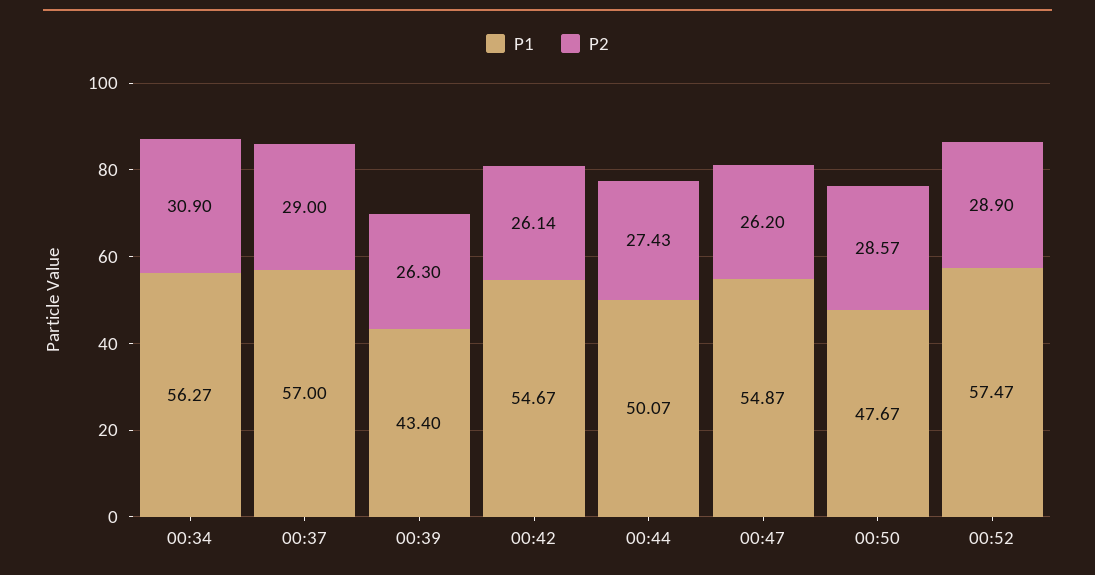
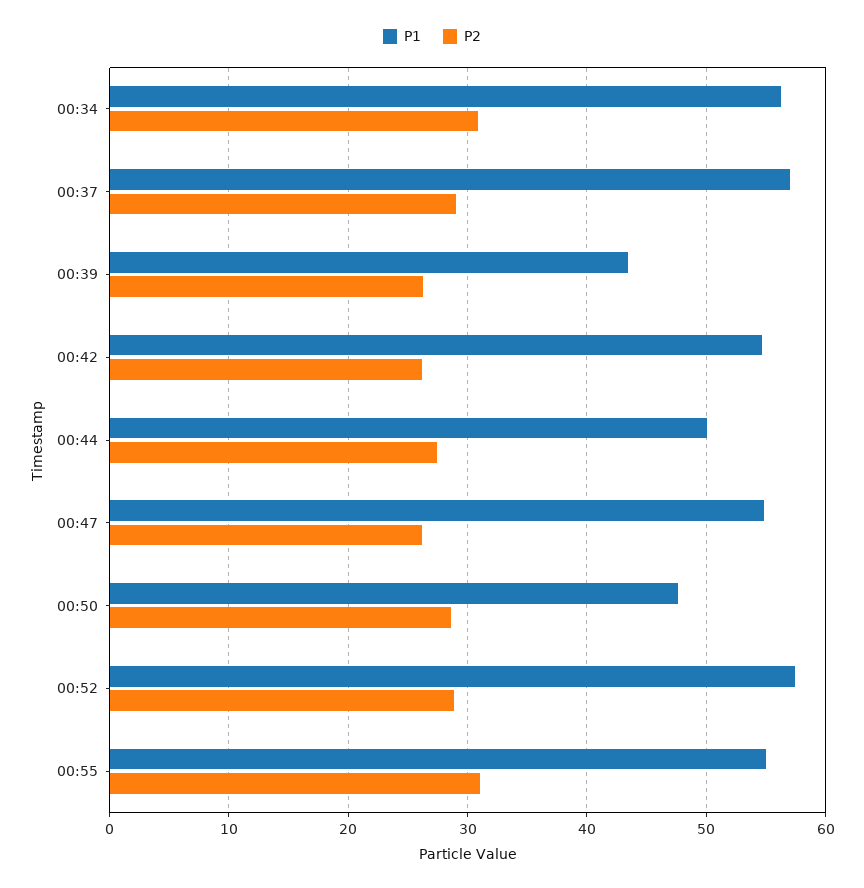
P1, 00:55: none -> 55
P2, 00:55: none -> 31

